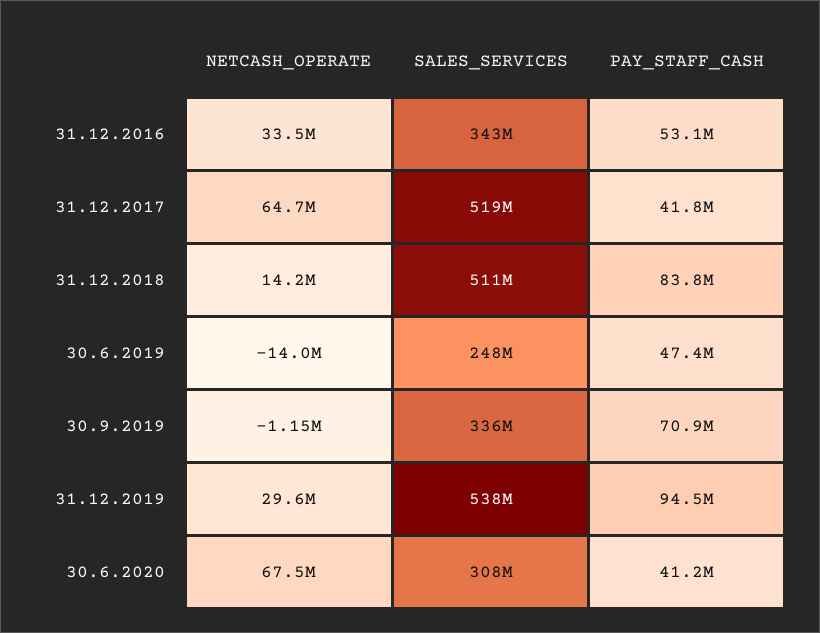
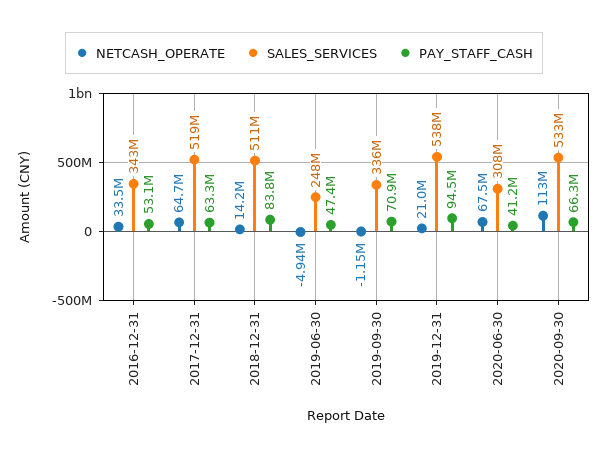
PAY_STAFF_CASH, 31.12.2017: 41800000 -> 63300000
NETCASH_OPERATE, 30.6.2019: -14000000 -> -4940000
NETCASH_OPERATE, 31.12.2019: 29600000 -> 21000000
NETCASH_OPERATE, 2020-09-30: none -> 113000000
SALES_SERVICES, 2020-09-30: none -> 533000000
PAY_STAFF_CASH, 2020-09-30: none -> 66300000

